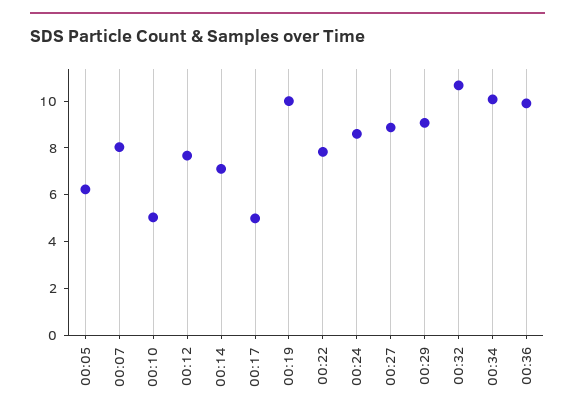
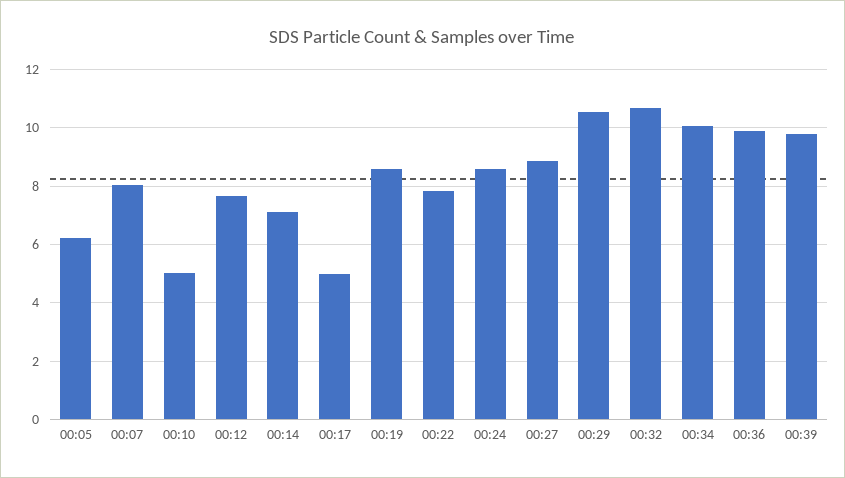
00:19: 10 -> 8.5
00:29: 9 -> 10.5
00:39: none -> 9.75

